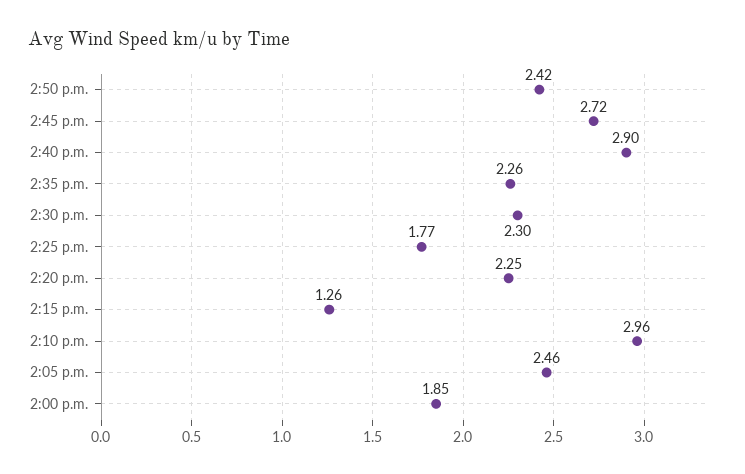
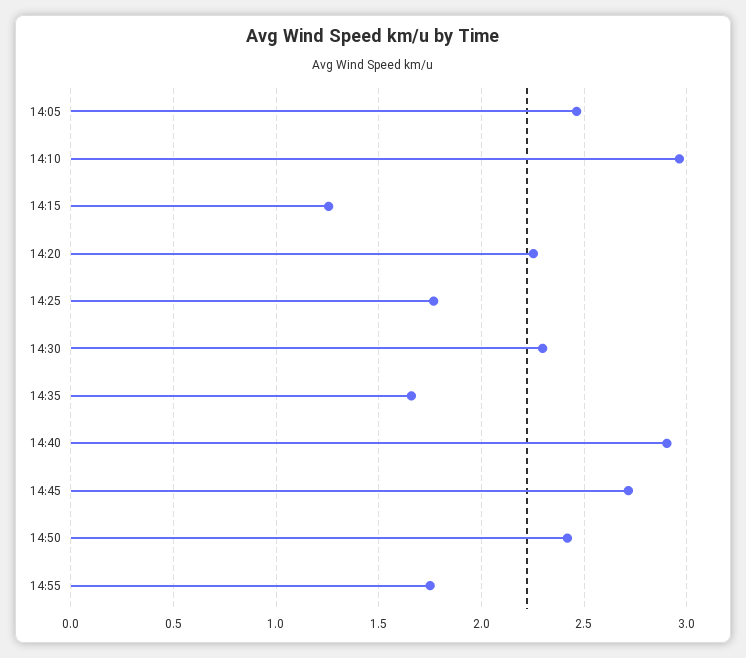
2:35 p.m.: 2.26 -> 1.65
2:00 p.m.: 1.85 -> none
14:55: none -> 1.75

